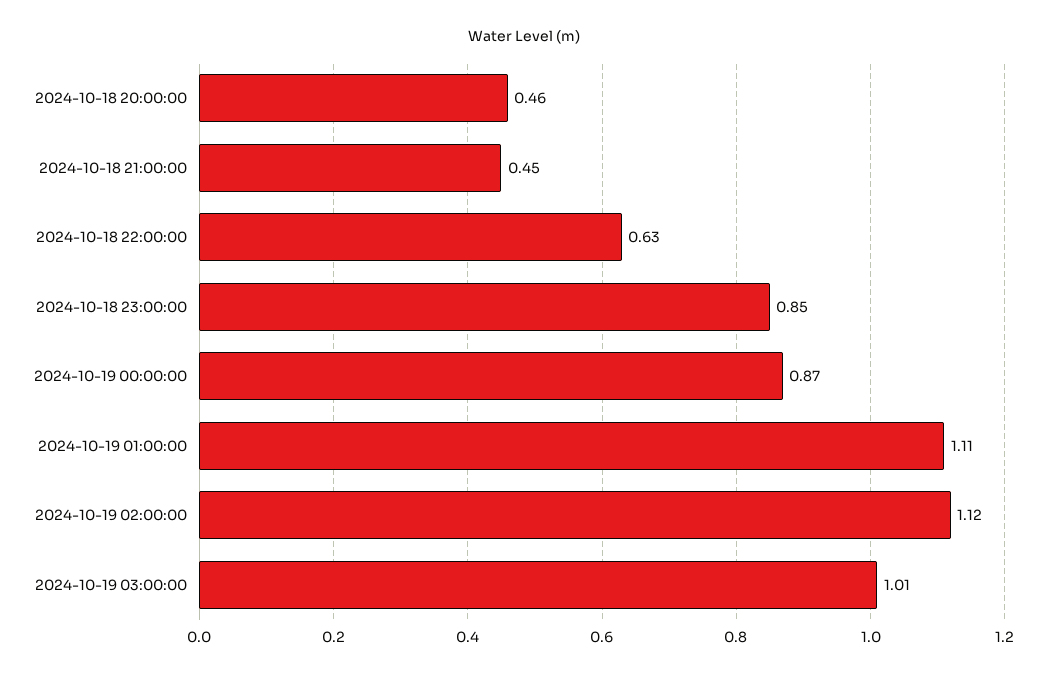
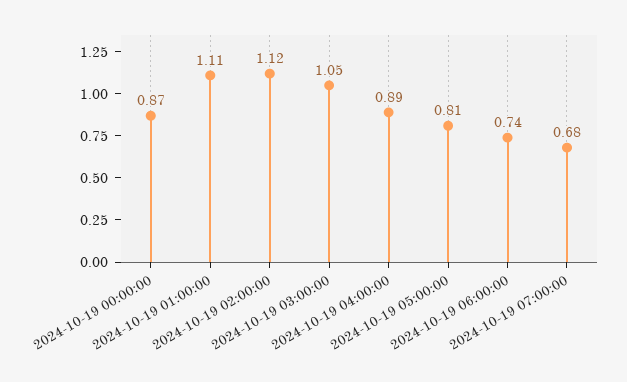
2024-10-18 20:00:00: 0.46 -> none
2024-10-18 21:00:00: 0.45 -> none
2024-10-18 22:00:00: 0.63 -> none
2024-10-18 23:00:00: 0.85 -> none
2024-10-19 03:00:00: 1.01 -> 1.05
2024-10-19 04:00:00: none -> 0.89
2024-10-19 05:00:00: none -> 0.81
2024-10-19 06:00:00: none -> 0.74
2024-10-19 07:00:00: none -> 0.68

